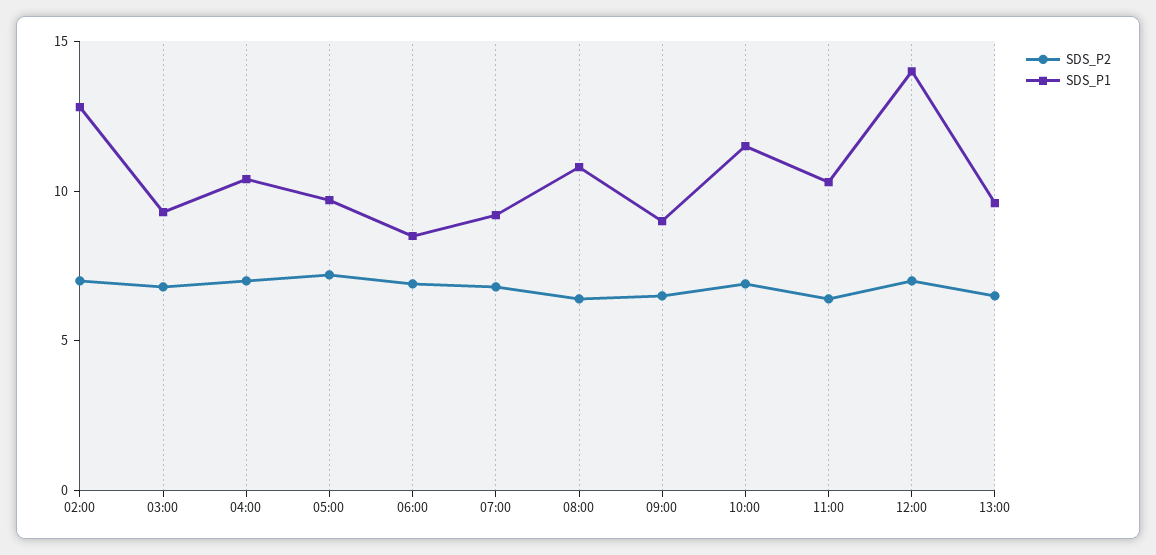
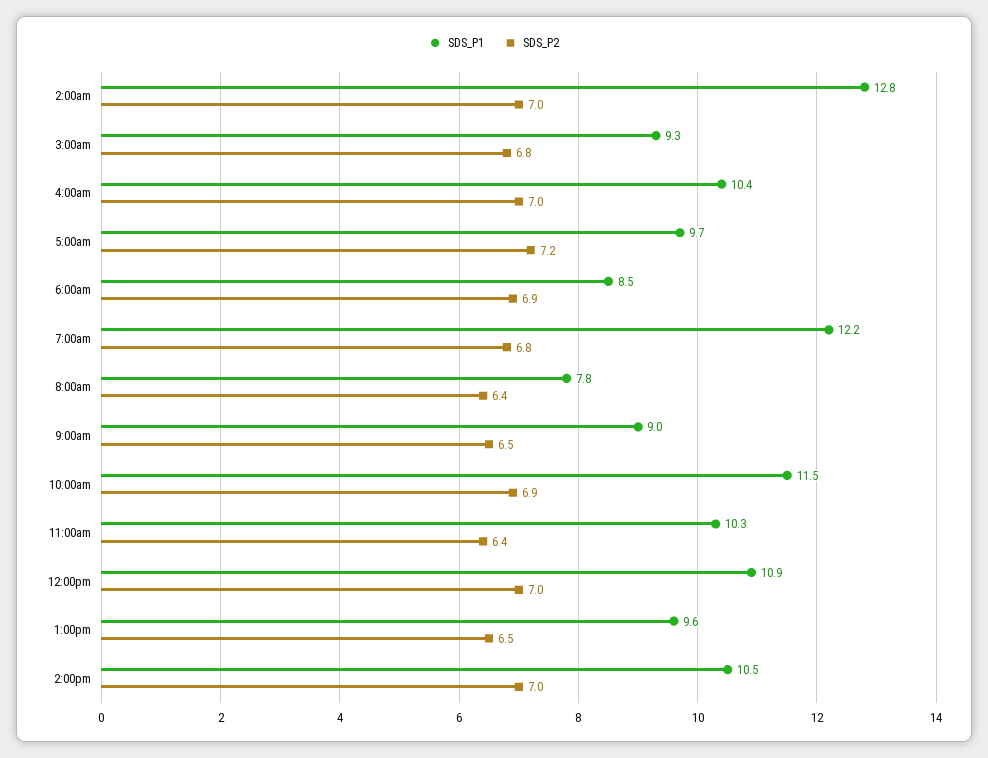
SDS_P1, 07:00: 9 -> 12.2
SDS_P1, 08:00: 11 -> 7.8
SDS_P1, 12:00: 14 -> 10.9
SDS_P1, 2:00pm: none -> 10.5
SDS_P2, 2:00pm: none -> 7

